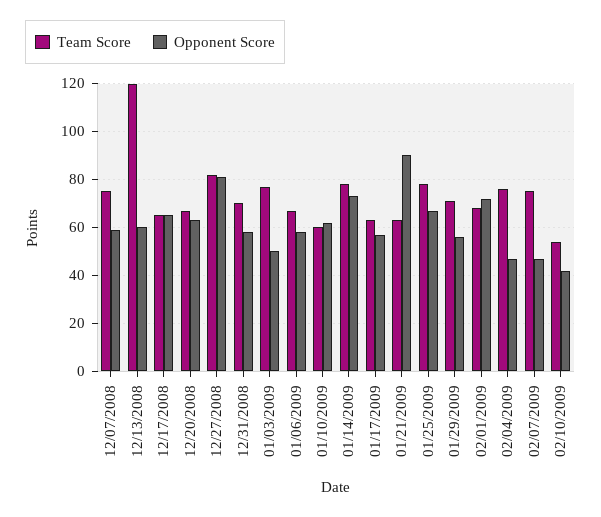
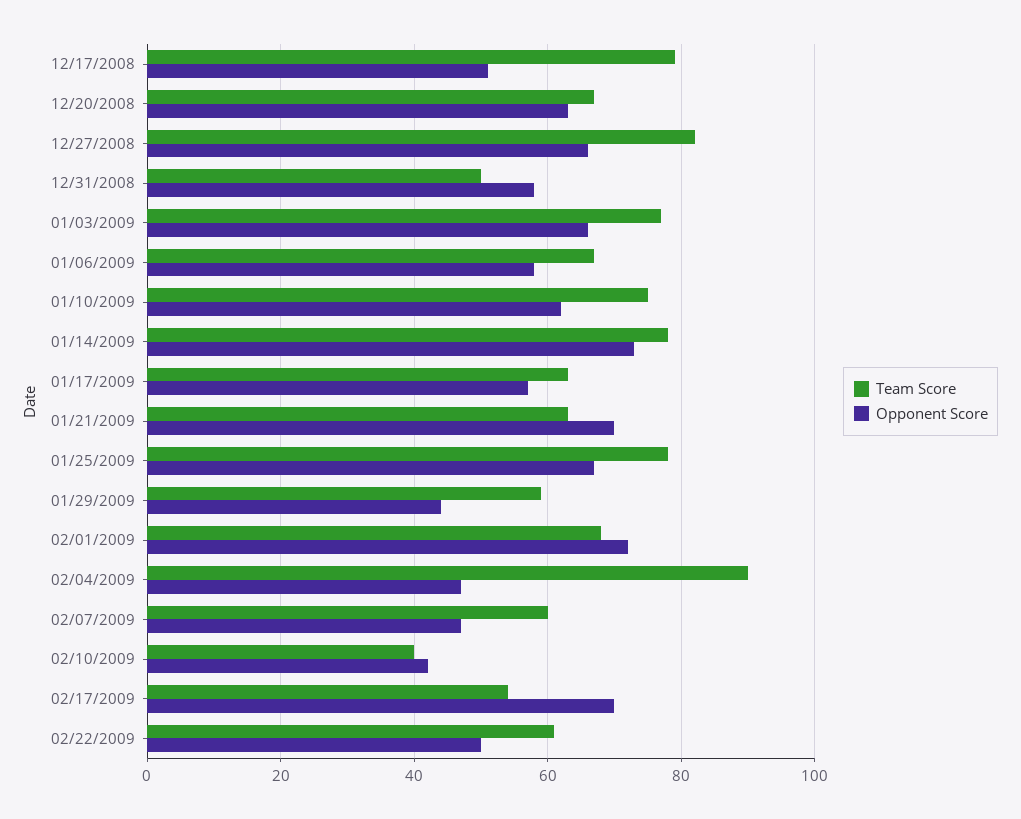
Team Score, 12/07/2008: 75 -> none
Opponent Score, 12/07/2008: 60 -> none
Team Score, 12/13/2008: 120 -> none
Opponent Score, 12/13/2008: 60 -> none
Team Score, 12/17/2008: 65 -> 80
Opponent Score, 12/17/2008: 65 -> 50
Opponent Score, 12/27/2008: 80 -> 65
Team Score, 12/31/2008: 70 -> 50
Opponent Score, 01/03/2009: 50 -> 65
Team Score, 01/10/2009: 60 -> 75
Opponent Score, 01/21/2009: 90 -> 70
Team Score, 01/29/2009: 70 -> 60
Opponent Score, 01/29/2009: 55 -> 45
Team Score, 02/04/2009: 75 -> 90
Team Score, 02/07/2009: 75 -> 60
Team Score, 02/10/2009: 55 -> 40
Team Score, 02/17/2009: none -> 55
Opponent Score, 02/17/2009: none -> 70
Team Score, 02/22/2009: none -> 60
Opponent Score, 02/22/2009: none -> 50

